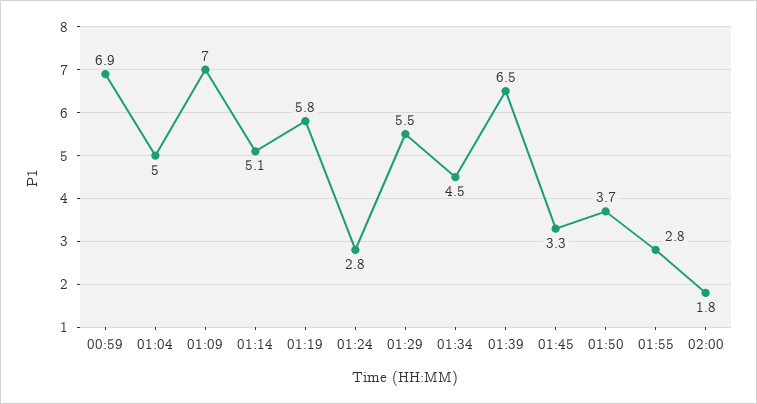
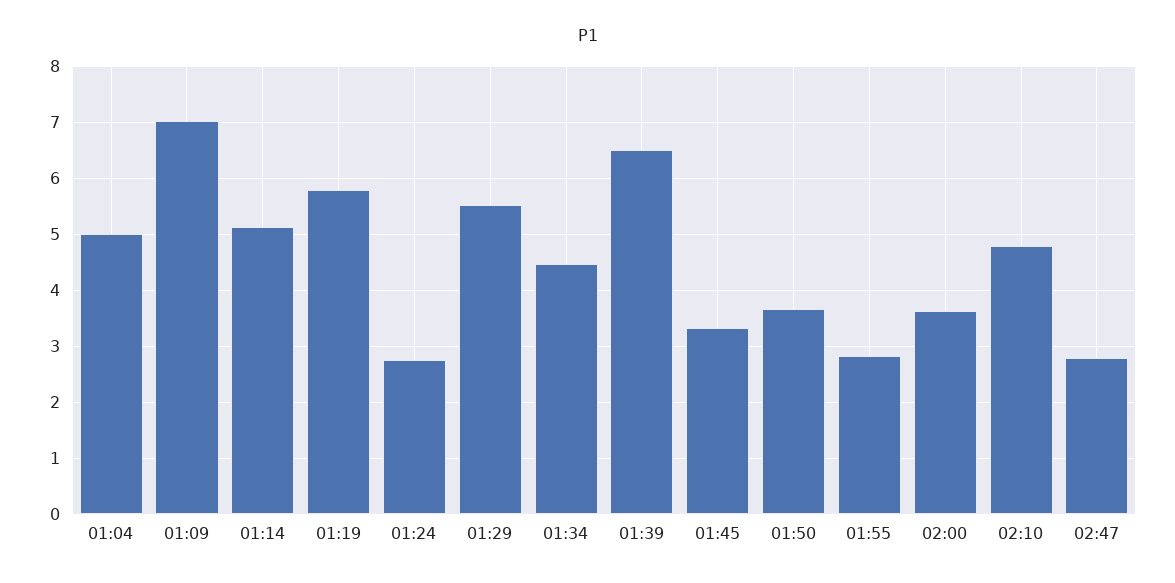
00:59: 6.9 -> none
02:00: 1.8 -> 3.6
02:10: none -> 4.8
02:47: none -> 2.8

